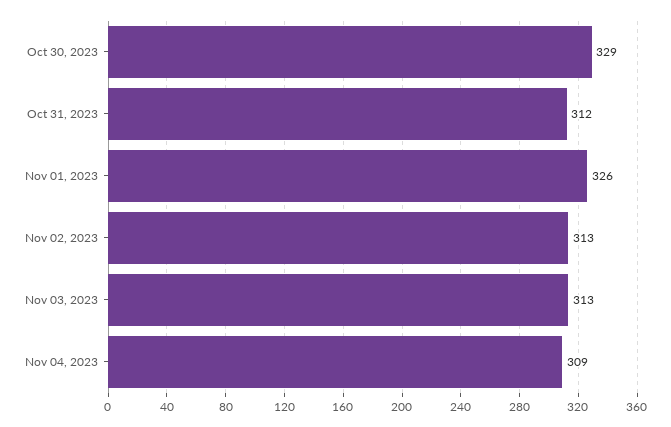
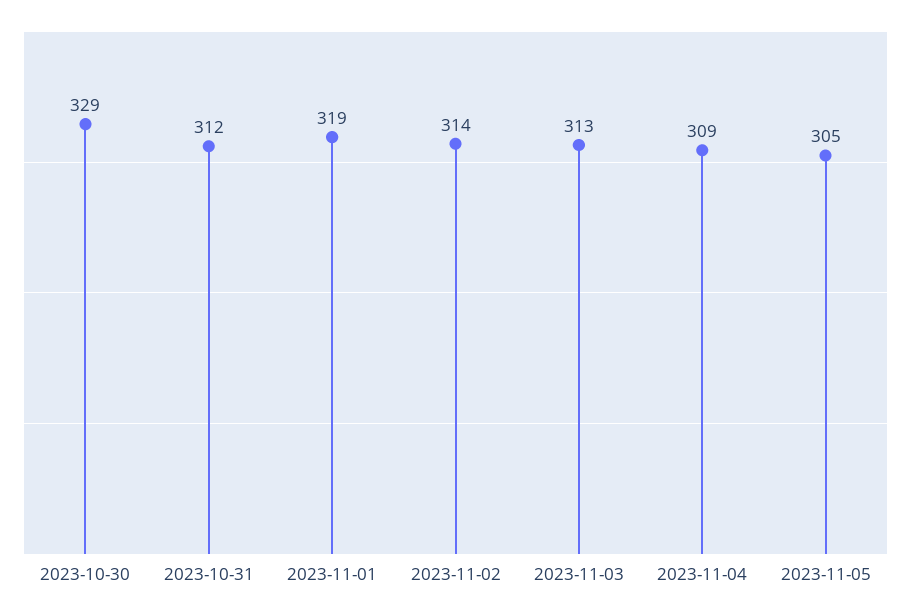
Nov 01, 2023: 326 -> 319
Nov 02, 2023: 313 -> 314
2023-11-05: none -> 305

